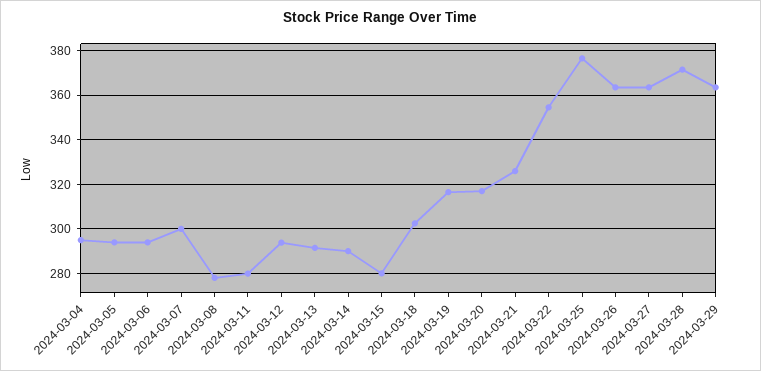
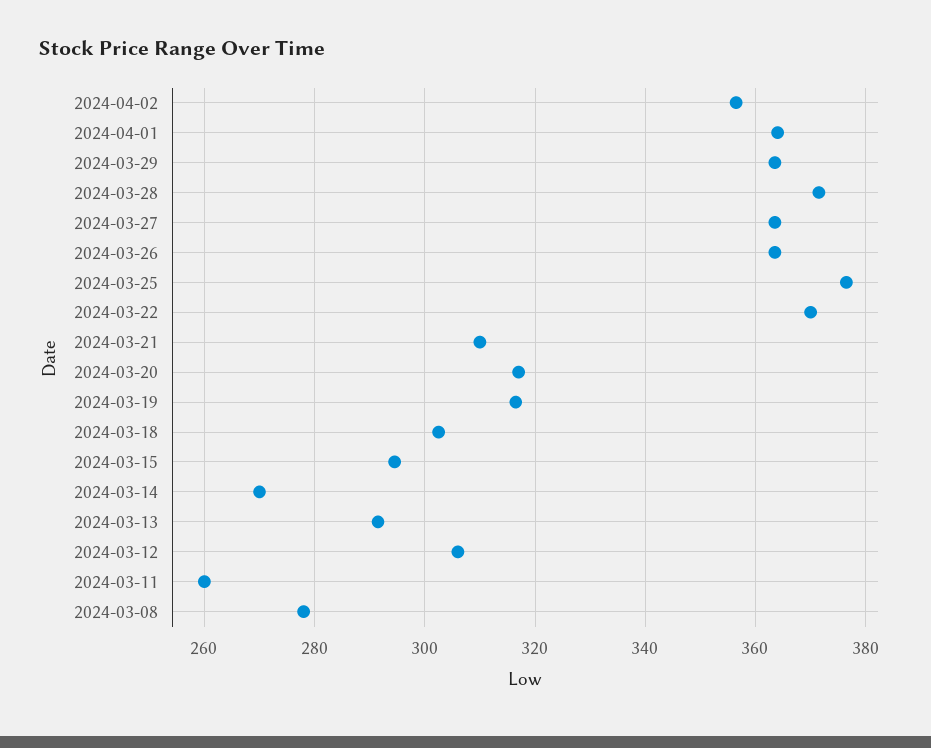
2024-03-04: 295 -> none
2024-03-05: 295 -> none
2024-03-06: 295 -> none
2024-03-07: 300 -> none
2024-03-11: 280 -> 260
2024-03-12: 295 -> 306
2024-03-14: 290 -> 270
2024-03-15: 280 -> 294
2024-03-21: 325 -> 310
2024-03-22: 355 -> 370
2024-04-02: none -> 356
2024-04-01: none -> 364

